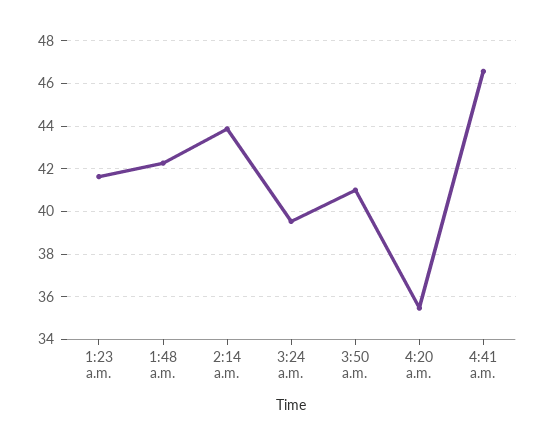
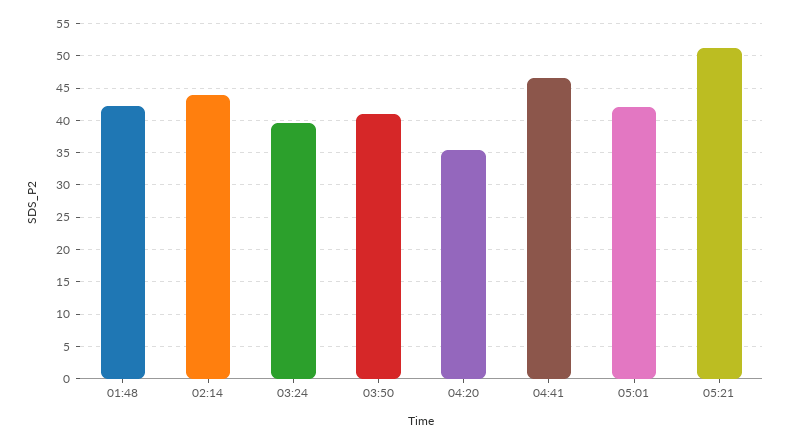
1:23 a.m.: 41.5 -> none
05:01: none -> 42
05:21: none -> 51

